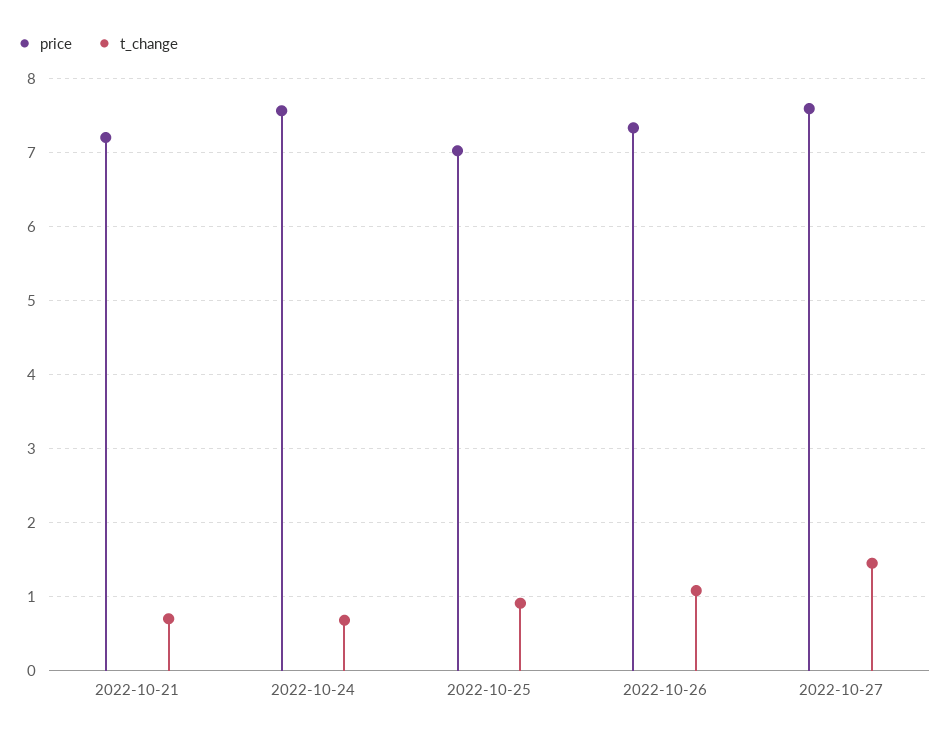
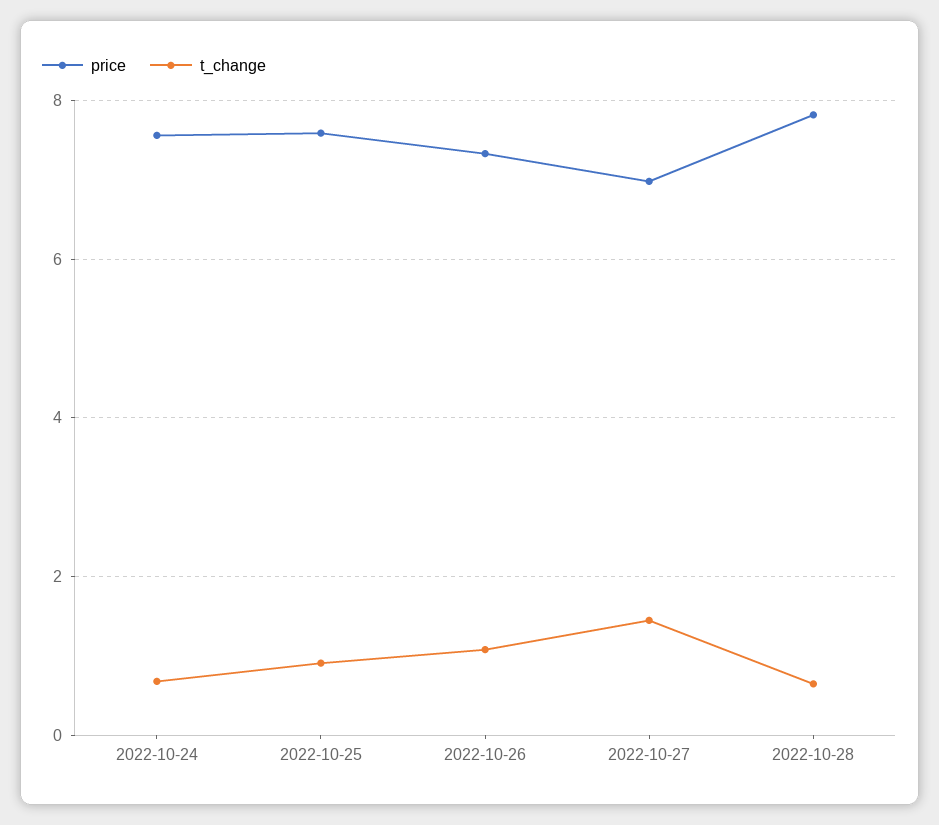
price, 2022-10-21: 7.2 -> none
t_change, 2022-10-21: 0.7 -> none
price, 2022-10-25: 7 -> 7.6
price, 2022-10-27: 7.6 -> 7
price, 2022-10-28: none -> 7.8
t_change, 2022-10-28: none -> 0.6

